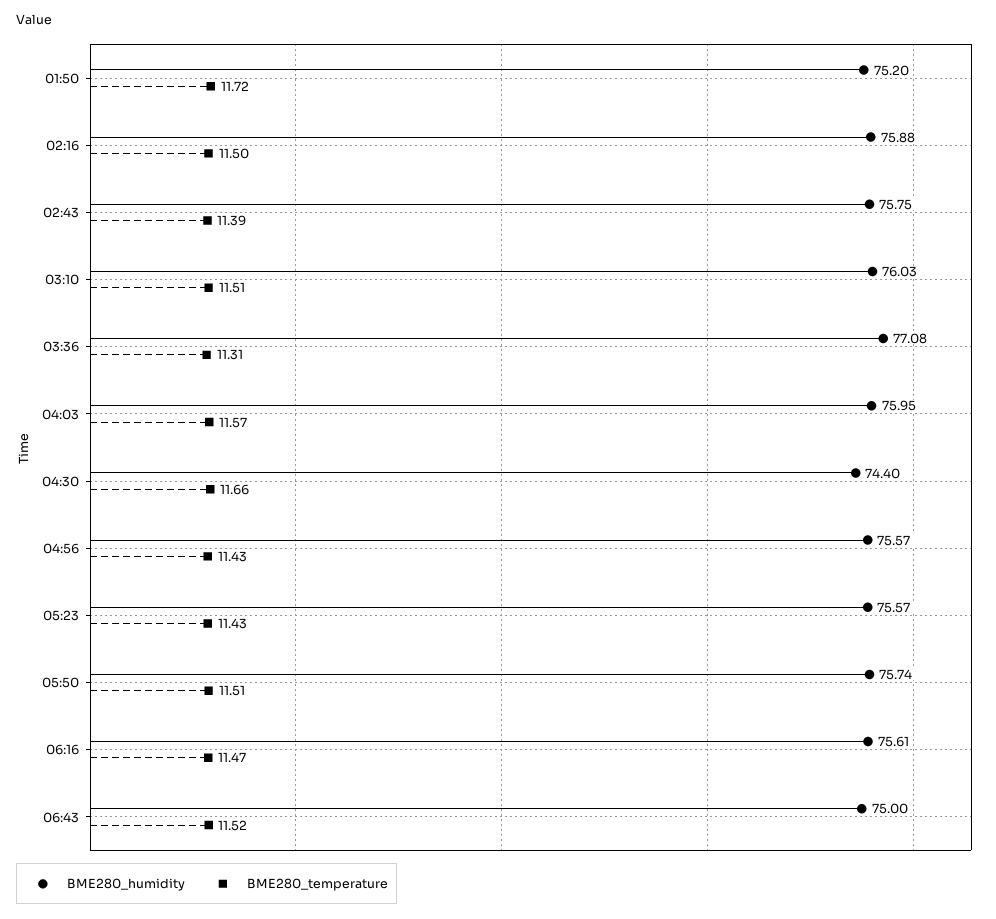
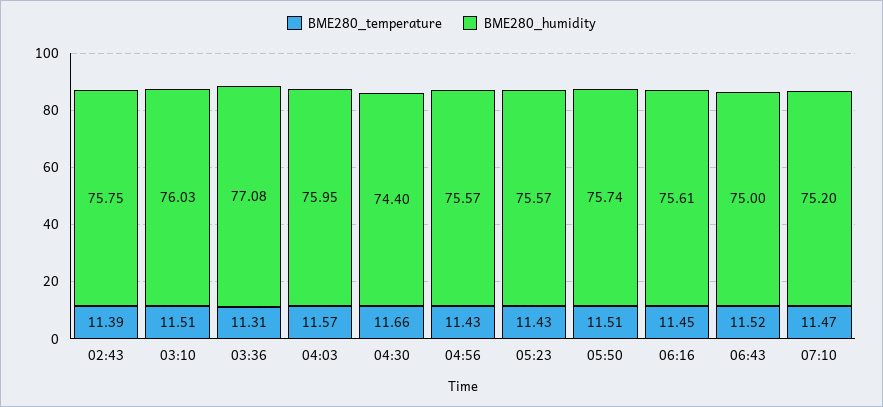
BME280_humidity, 01:50: 75.2 -> none
BME280_temperature, 01:50: 11.72 -> none
BME280_humidity, 02:16: 75.88 -> none
BME280_temperature, 02:16: 11.5 -> none
BME280_temperature, 06:16: 11.47 -> 11.45
BME280_temperature, 07:10: none -> 11.47
BME280_humidity, 07:10: none -> 75.2

